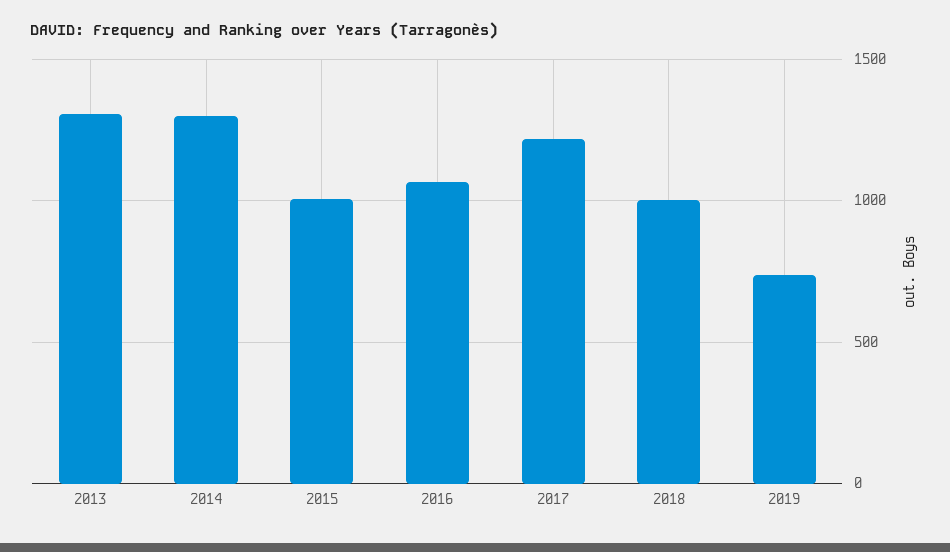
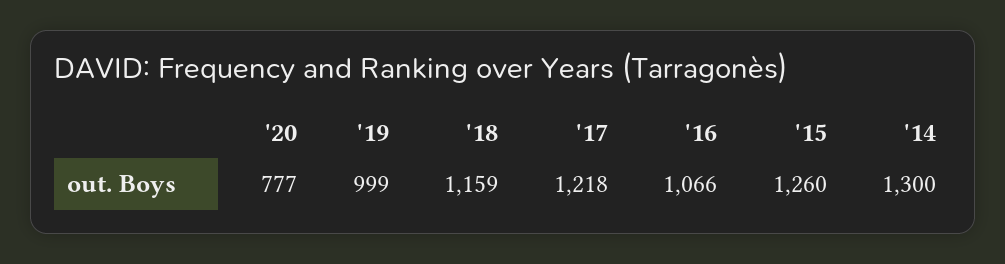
2013: 1300 -> none
2015: 1000 -> 1260
2018: 1000 -> 1159
2019: 750 -> 999
'20: none -> 777

